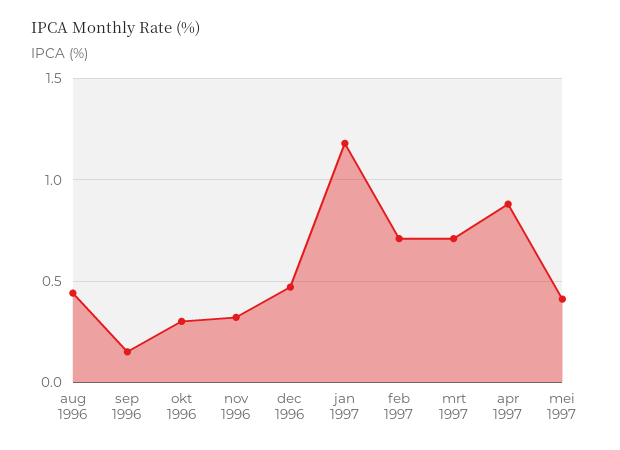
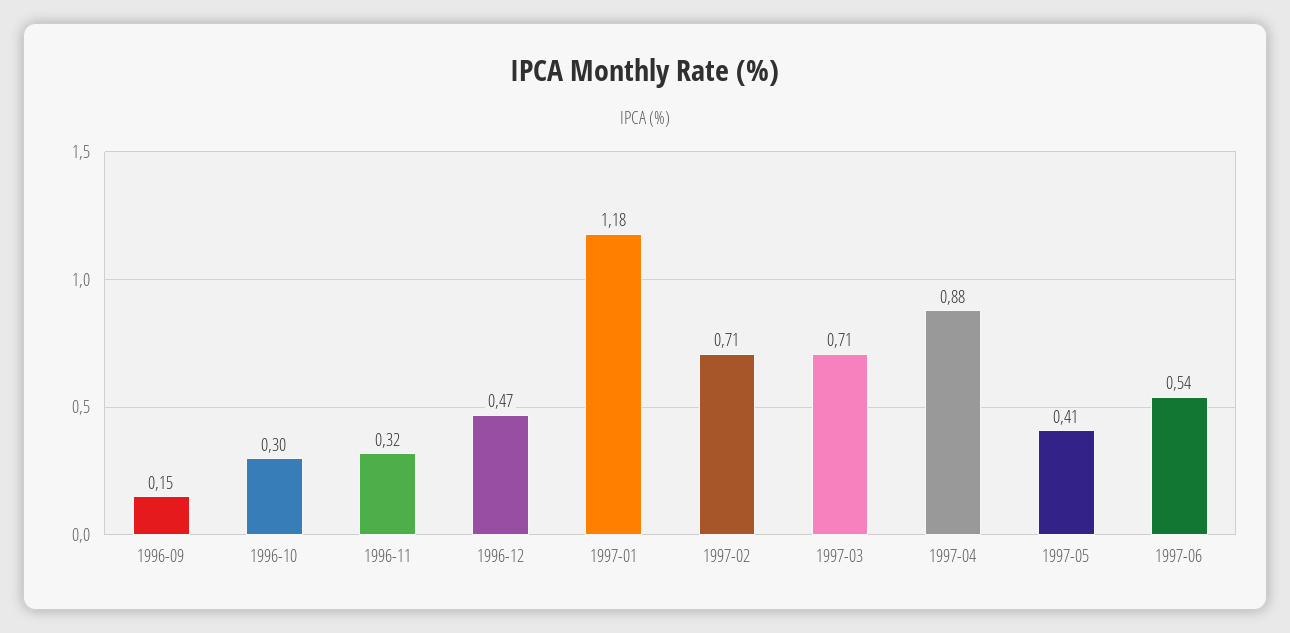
aug 1996: 0.45 -> none
1997-06: none -> 0.54

